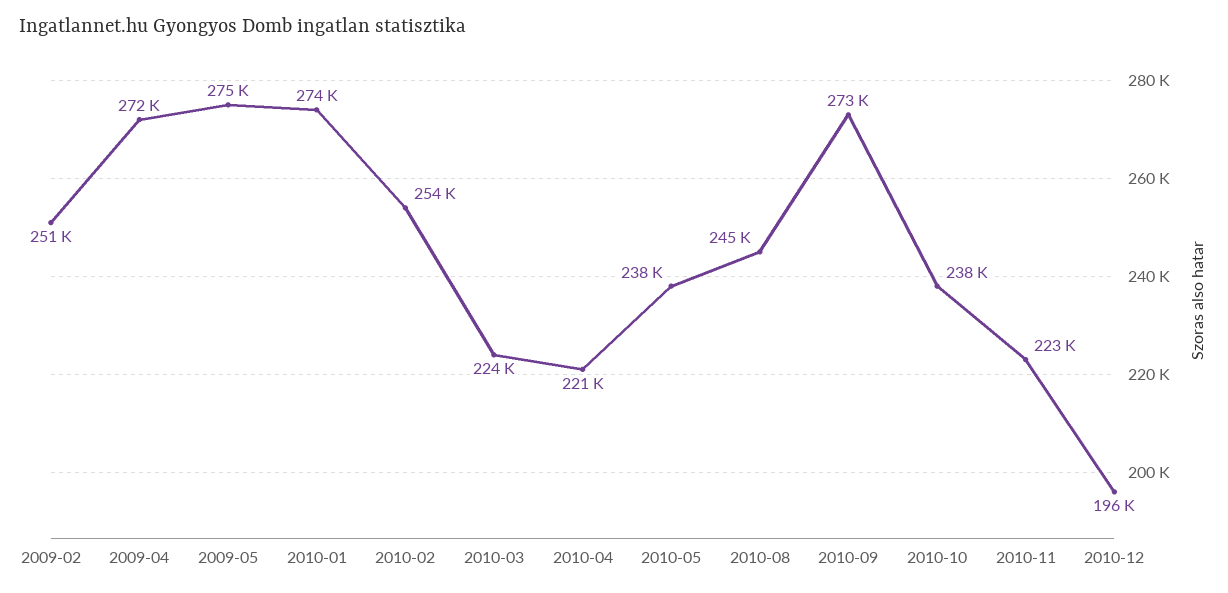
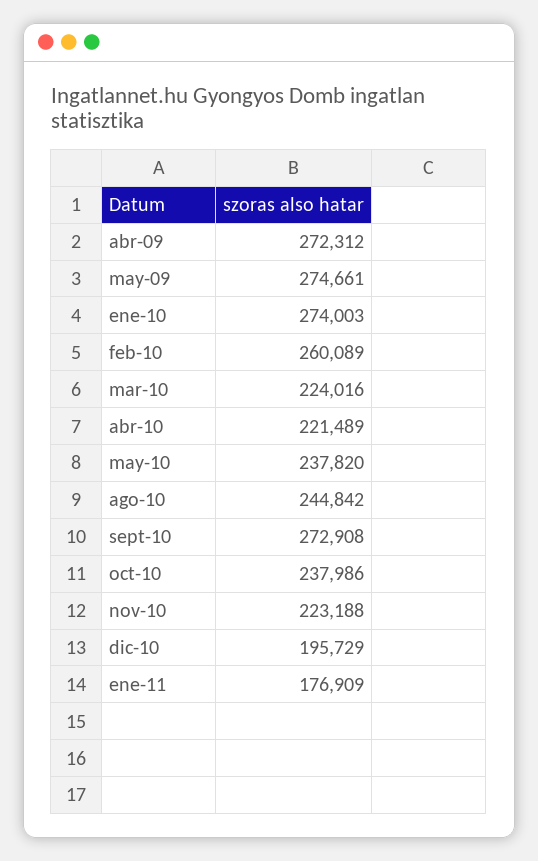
2009-02: 251000 -> none
2010-02: 254000 -> 260089
ene-11: none -> 176909

